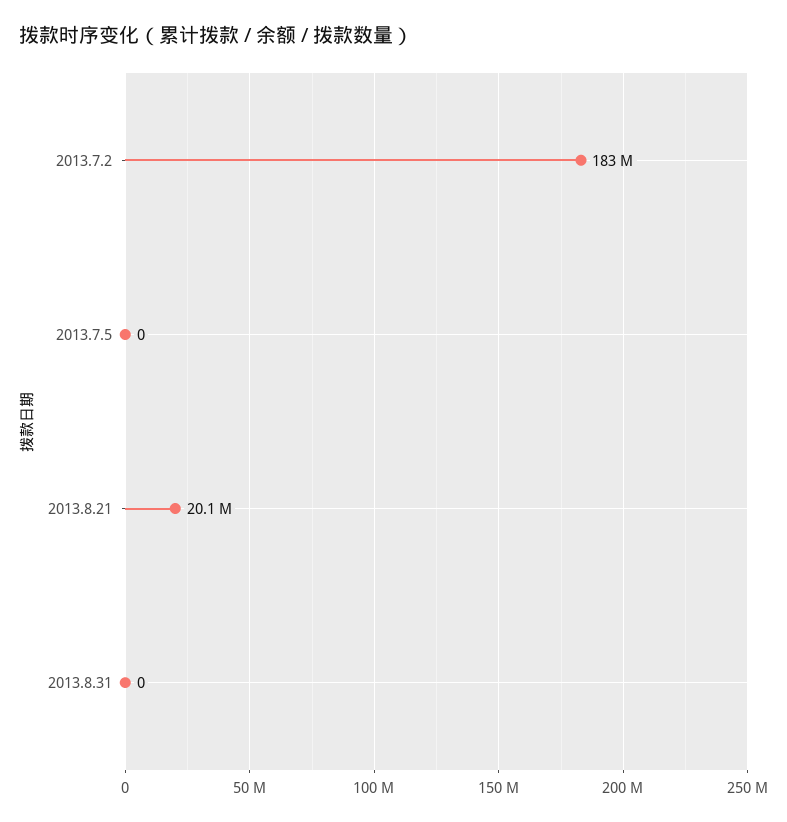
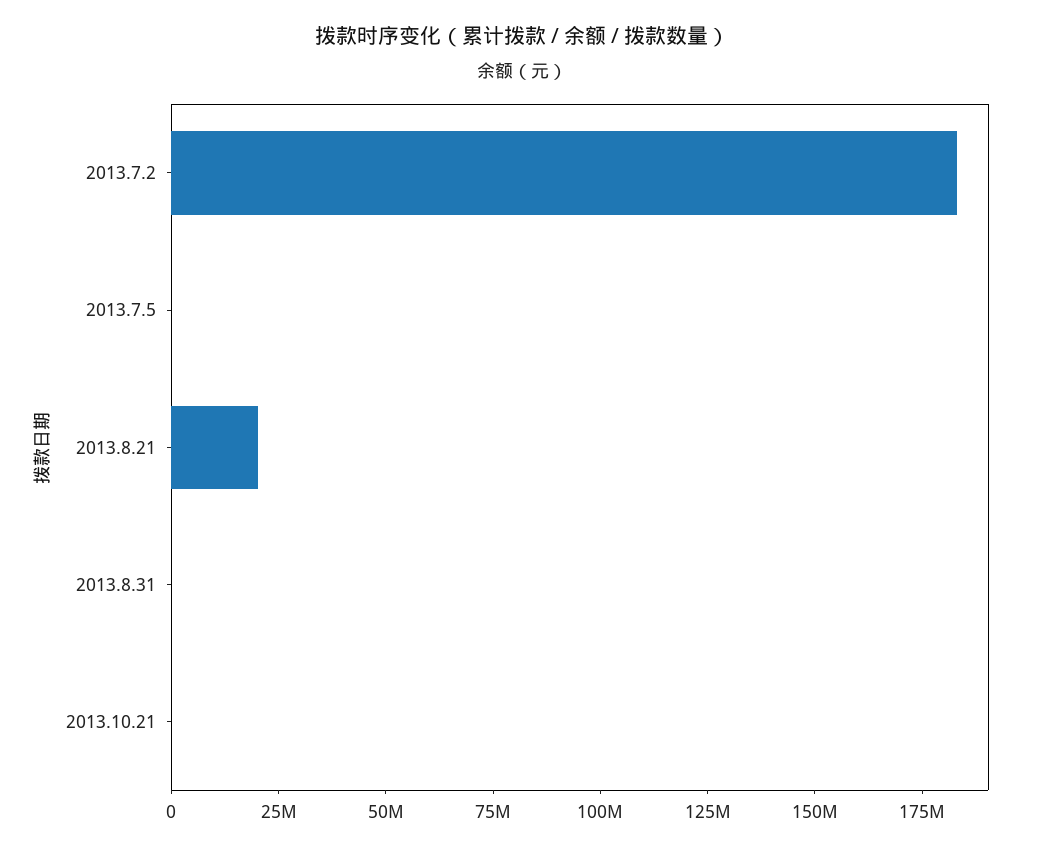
2013.10.21: none -> 0

